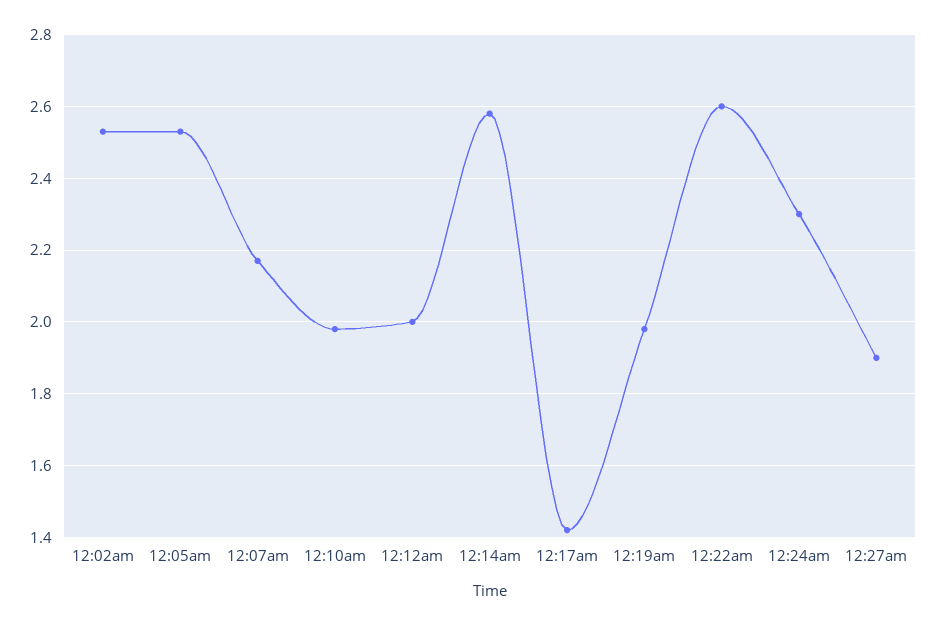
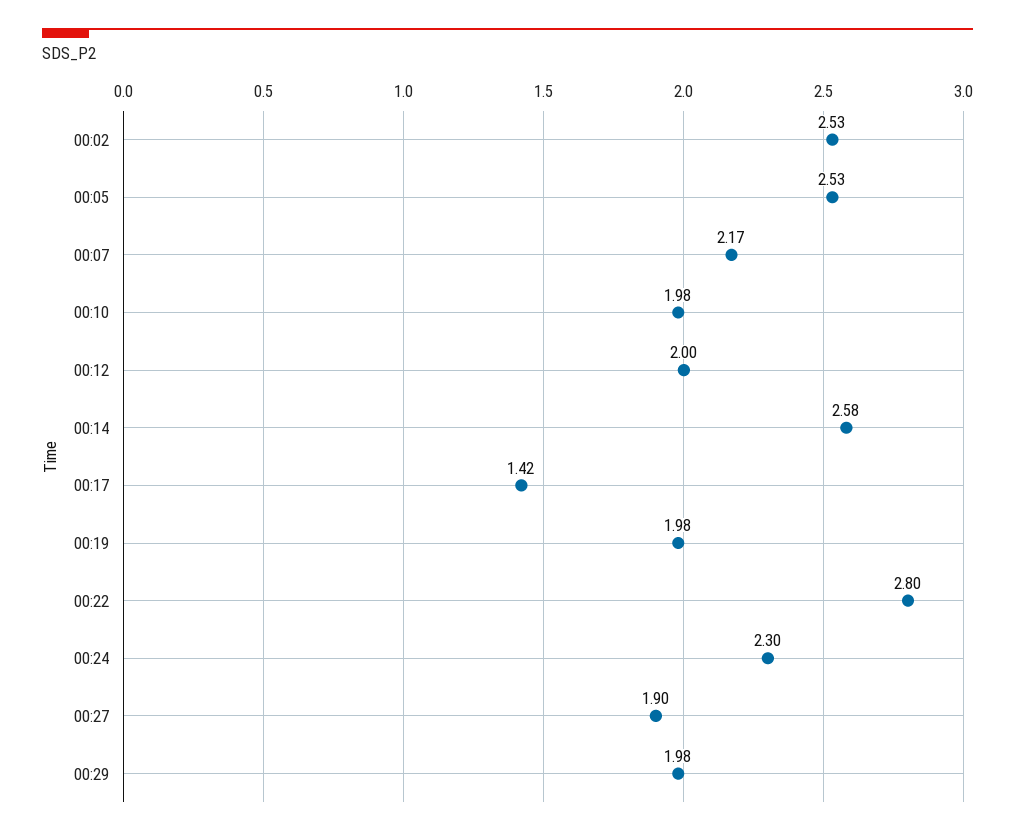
12:22am: 2.6 -> 2.8
00:29: none -> 1.98

